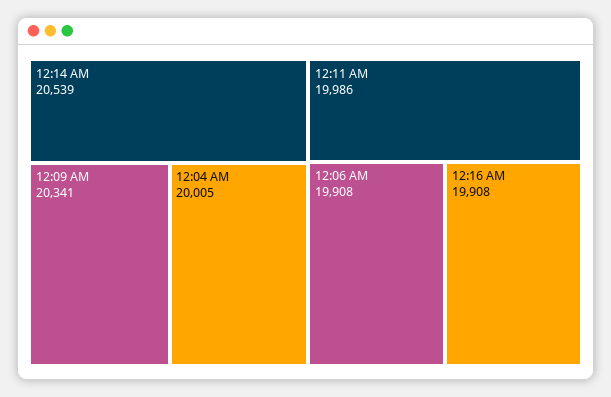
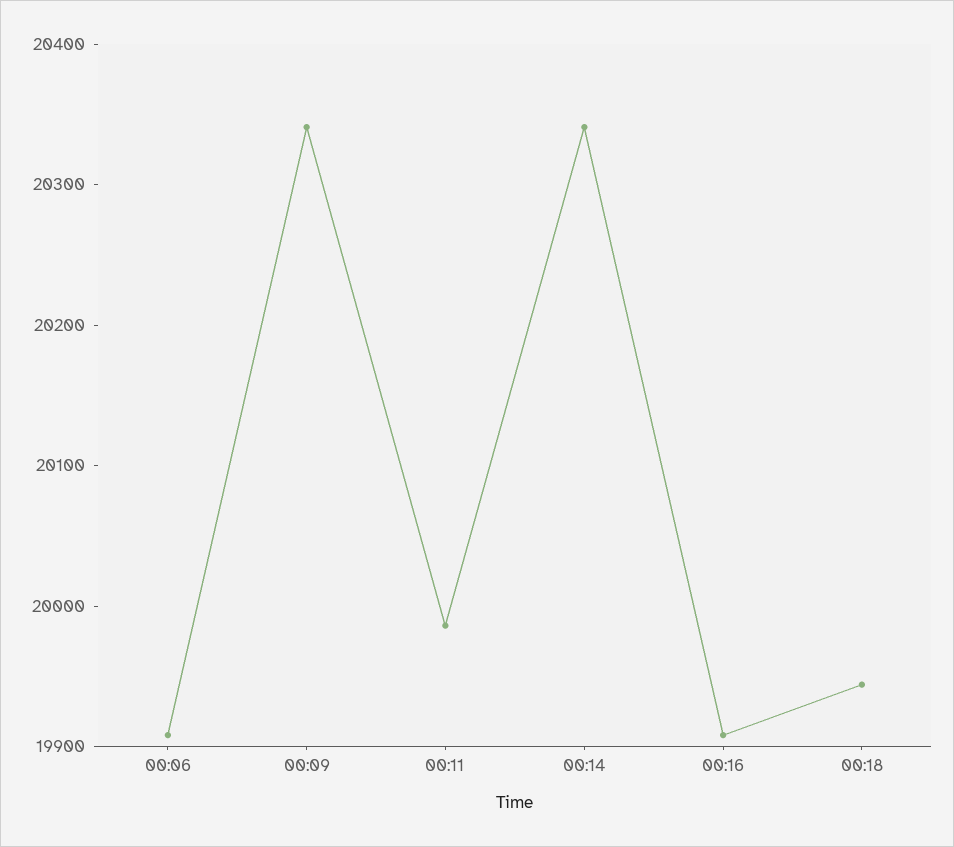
12:14 AM: 20539 -> 20340
12:04 AM: 20005 -> none
00:18: none -> 19940

